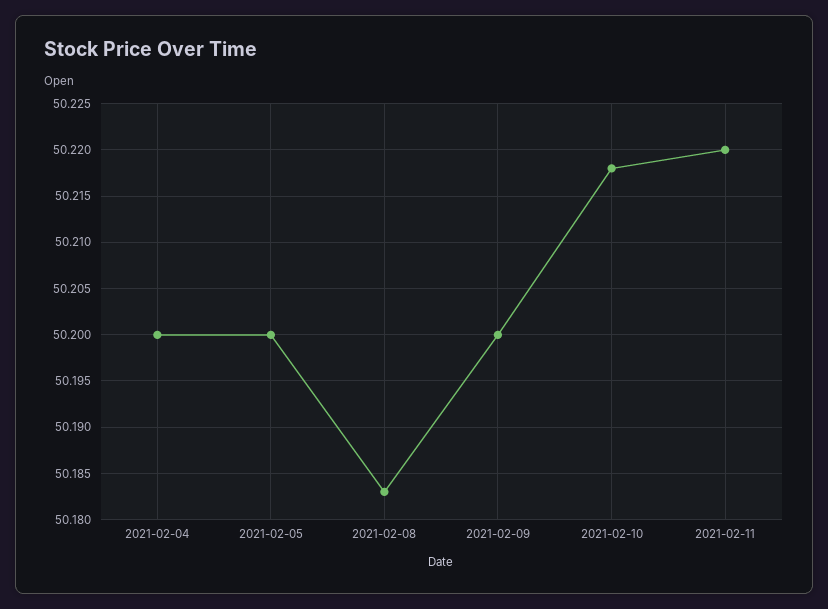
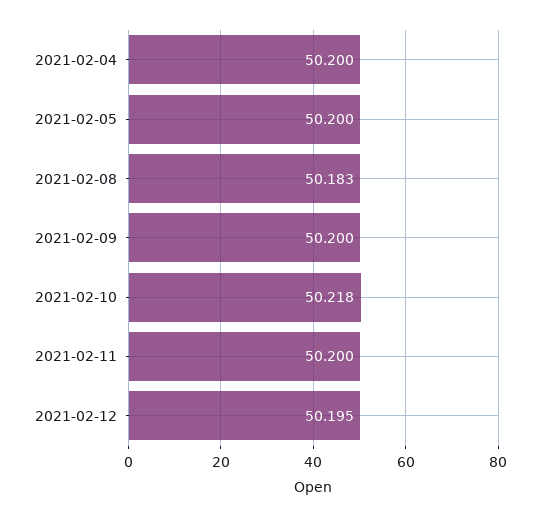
2021-02-11: 50.22 -> 50.2
2021-02-12: none -> 50.195

